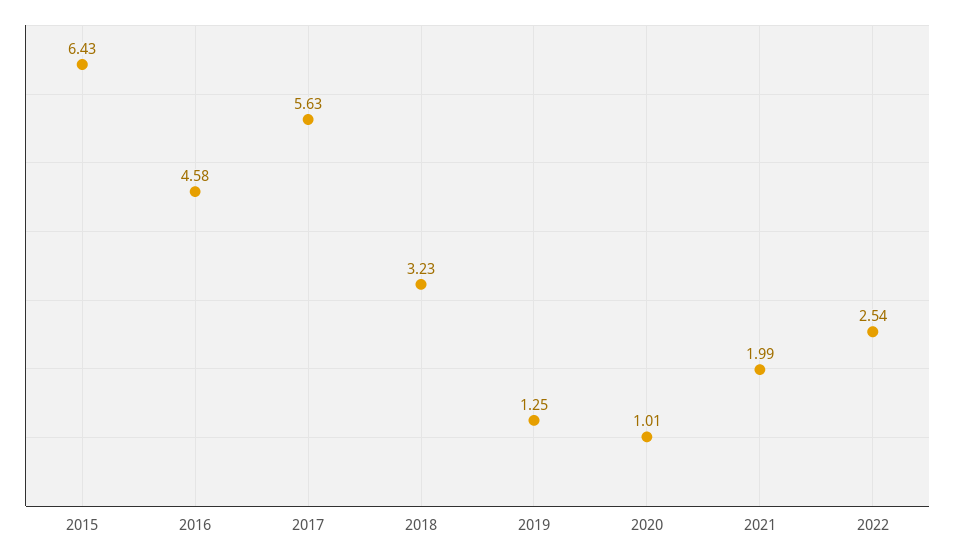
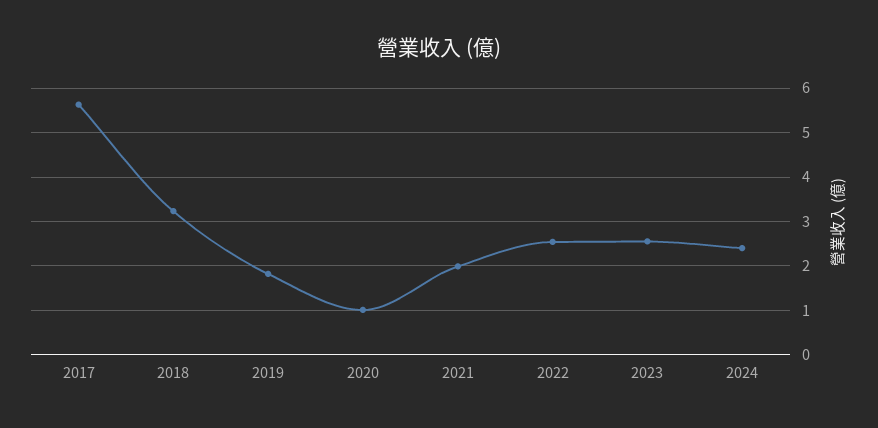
2015: 6.43 -> none
2016: 4.58 -> none
2019: 1.25 -> 1.8
2023: none -> 2.6
2024: none -> 2.4

